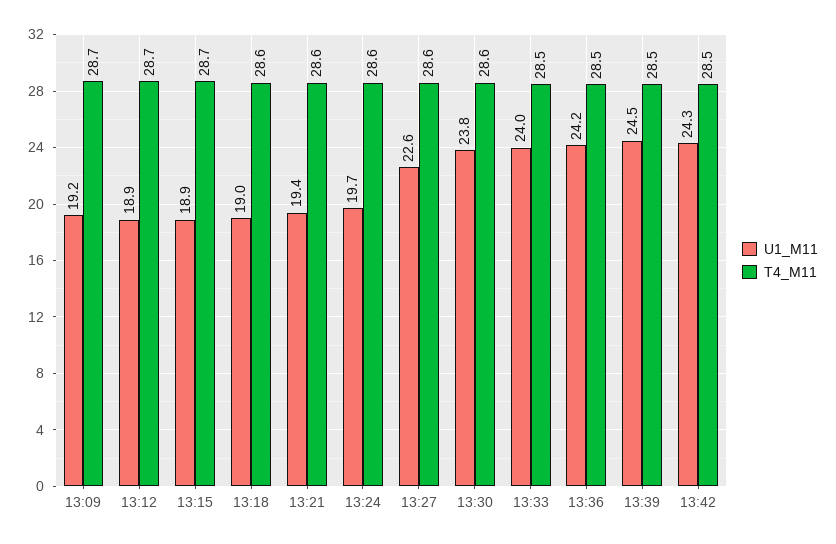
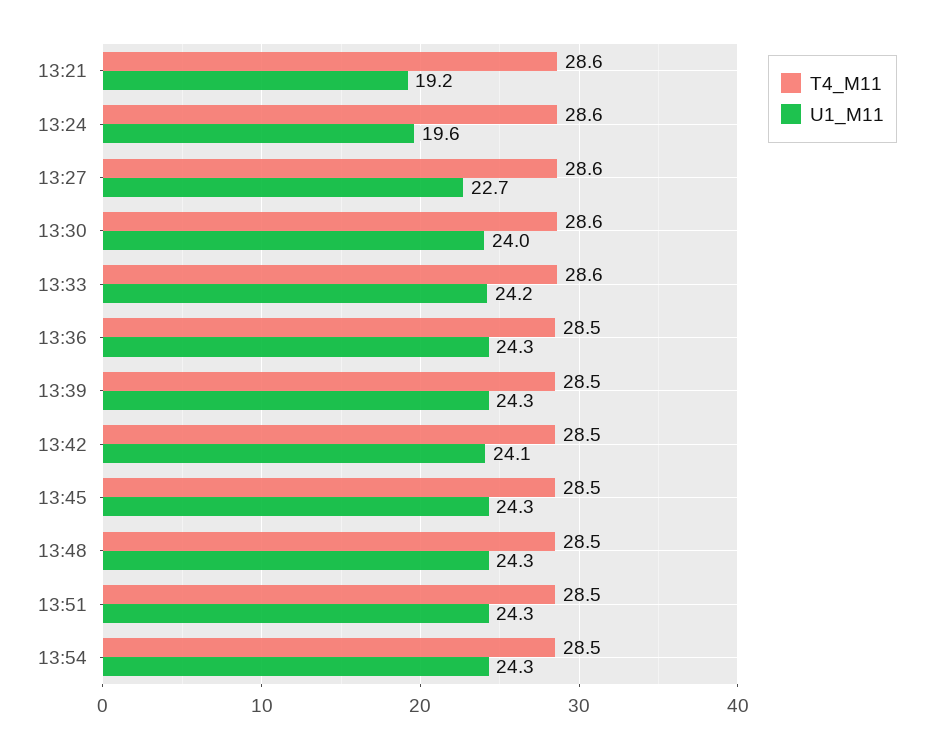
U1_M11, 13:09: 19.2 -> none
T4_M11, 13:09: 28.7 -> none
U1_M11, 13:12: 18.9 -> none
T4_M11, 13:12: 28.7 -> none
U1_M11, 13:15: 18.9 -> none
T4_M11, 13:15: 28.7 -> none
U1_M11, 13:18: 19 -> none
T4_M11, 13:18: 28.6 -> none
U1_M11, 13:21: 19.4 -> 19.2
U1_M11, 13:24: 19.7 -> 19.6
U1_M11, 13:27: 22.6 -> 22.7
U1_M11, 13:30: 23.8 -> 24
U1_M11, 13:33: 24 -> 24.2
T4_M11, 13:33: 28.5 -> 28.6
U1_M11, 13:36: 24.2 -> 24.3
U1_M11, 13:39: 24.5 -> 24.3
U1_M11, 13:42: 24.3 -> 24.1
T4_M11, 13:45: none -> 28.5
U1_M11, 13:45: none -> 24.3
T4_M11, 13:48: none -> 28.5
U1_M11, 13:48: none -> 24.3
T4_M11, 13:51: none -> 28.5
U1_M11, 13:51: none -> 24.3
T4_M11, 13:54: none -> 28.5
U1_M11, 13:54: none -> 24.3

